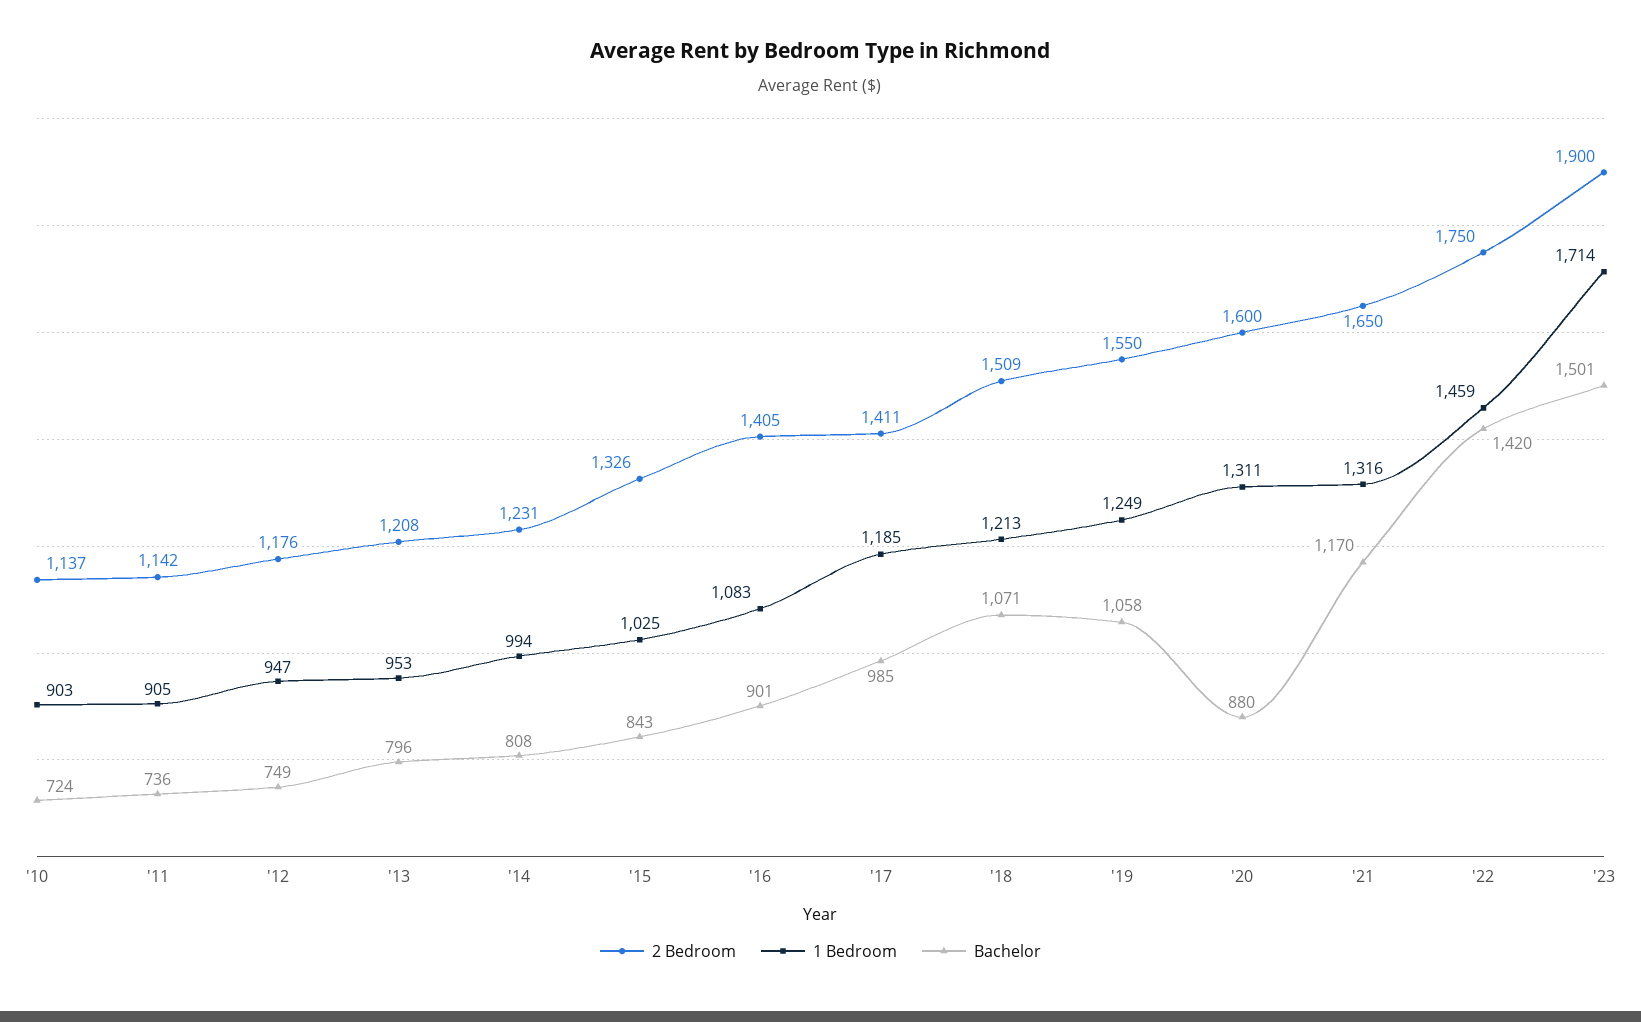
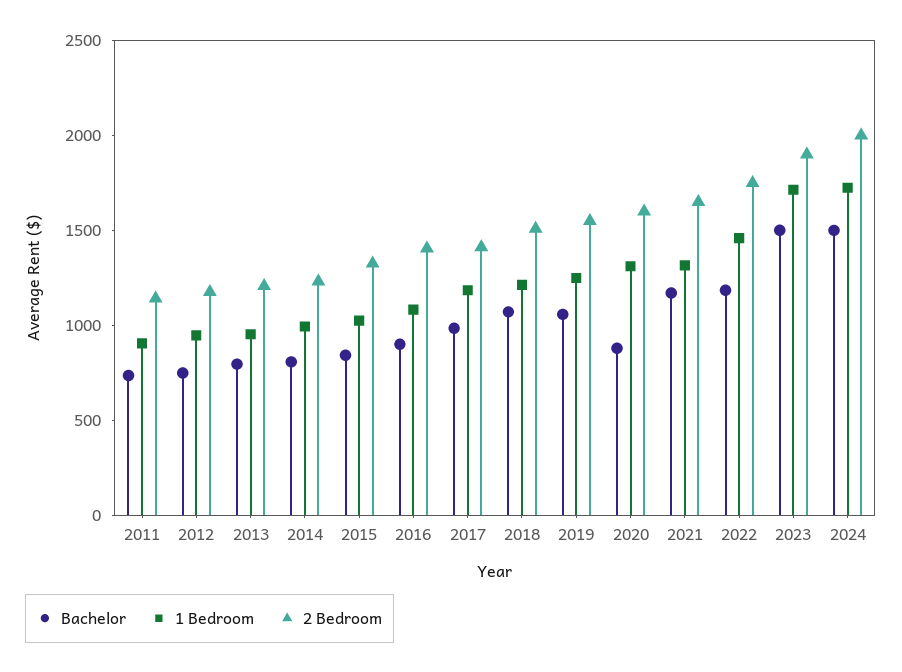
2 Bedroom, '10: 1137 -> none
1 Bedroom, '10: 903 -> none
Bachelor, '10: 724 -> none
Bachelor, '22: 1420 -> 1200
Bachelor, 2024: none -> 1500
1 Bedroom, 2024: none -> 1700
2 Bedroom, 2024: none -> 2000

